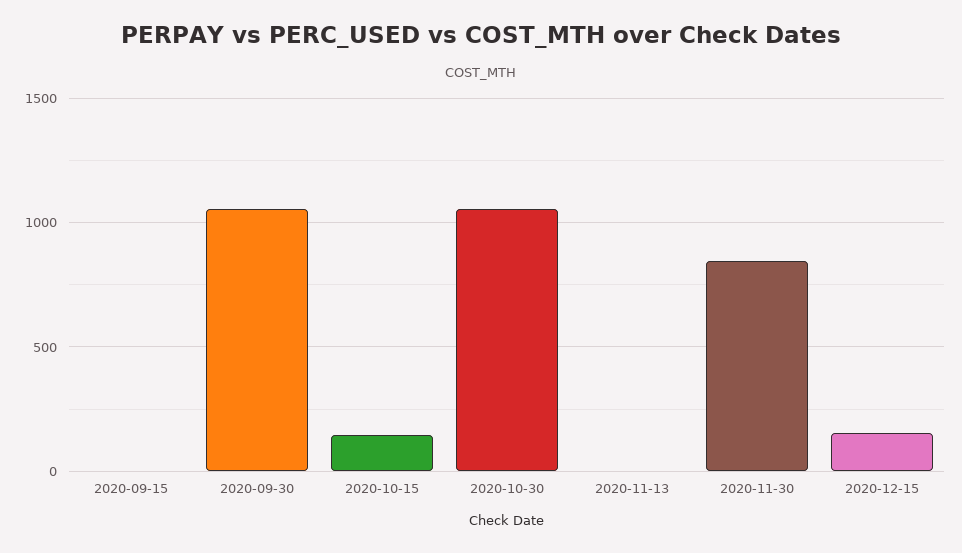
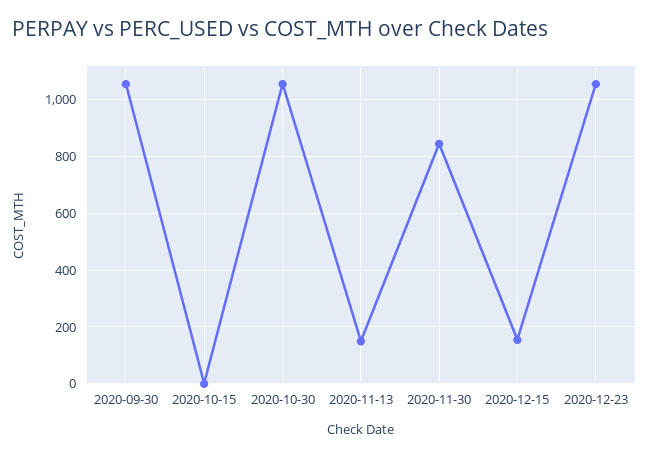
2020-09-15: 0 -> none
2020-10-15: 150 -> 0
2020-11-13: 0 -> 150
2020-12-23: none -> 1050

